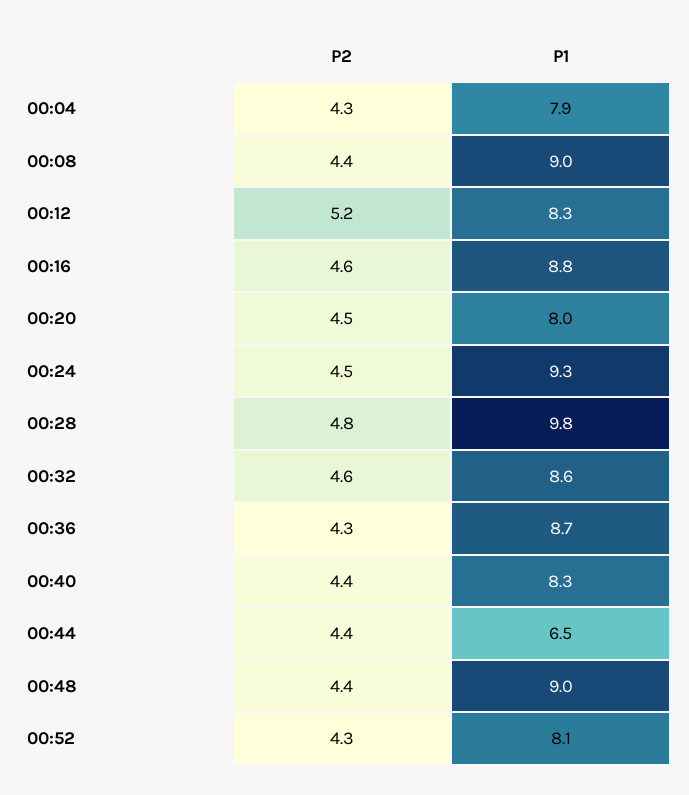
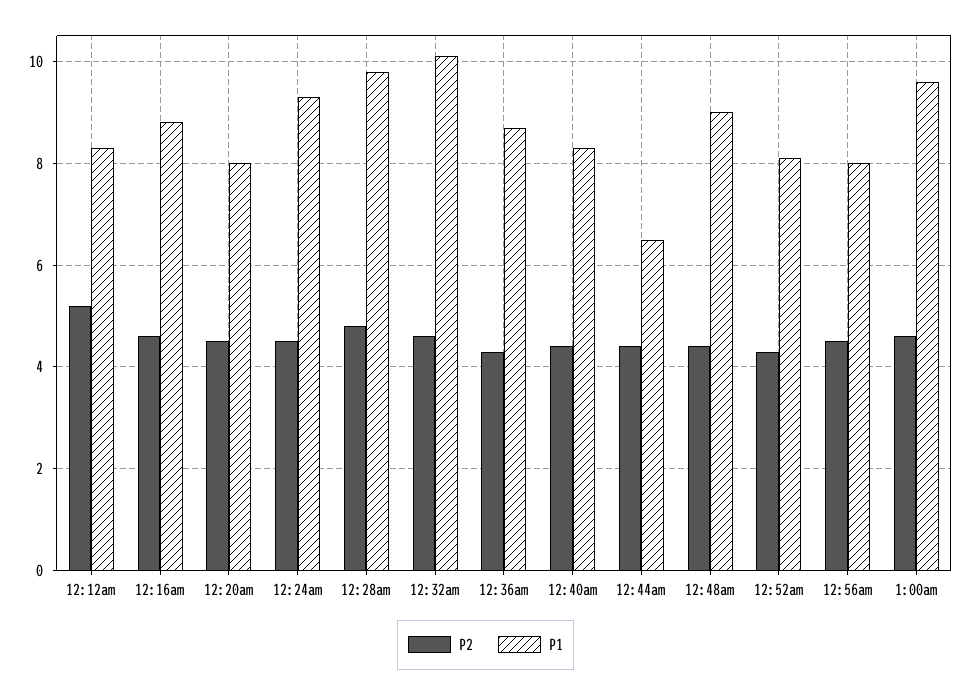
P2, 00:04: 4.3 -> none
P1, 00:04: 7.9 -> none
P2, 00:08: 4.4 -> none
P1, 00:08: 9 -> none
P1, 00:32: 8.6 -> 10
P2, 12:56am: none -> 4.5
P1, 12:56am: none -> 8
P2, 1:00am: none -> 4.5
P1, 1:00am: none -> 9.5

